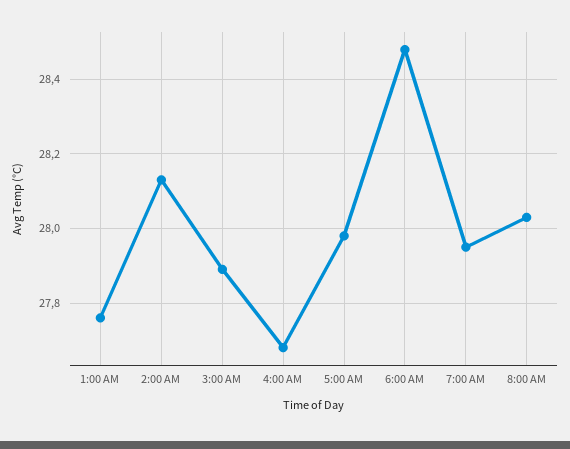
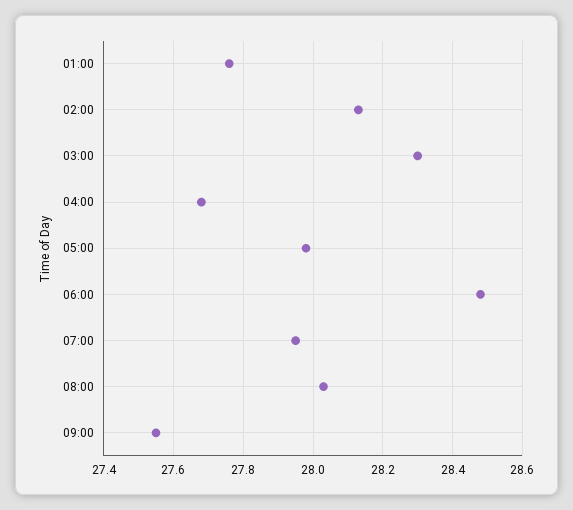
3:00 AM: 27.9 -> 28.3
09:00: none -> 27.55

